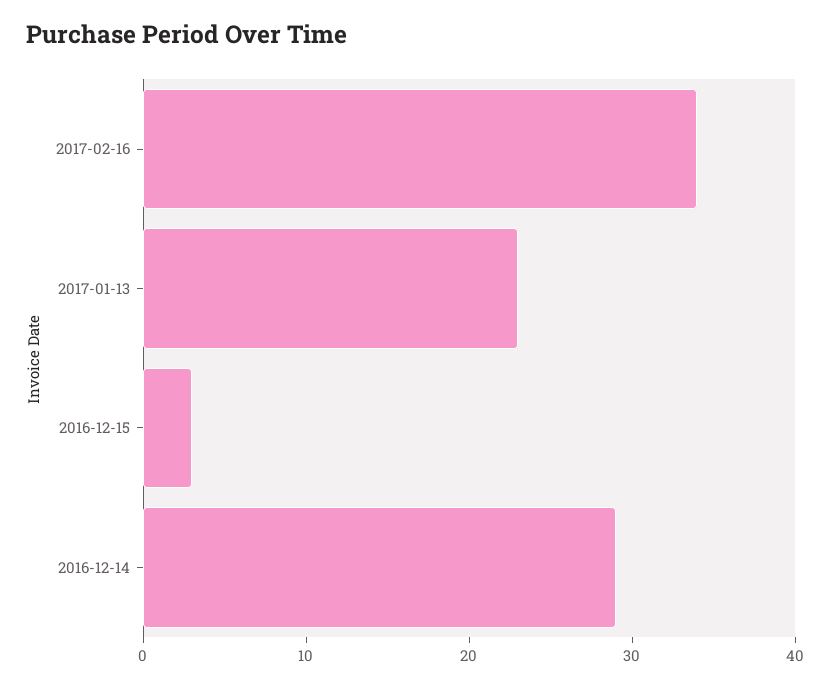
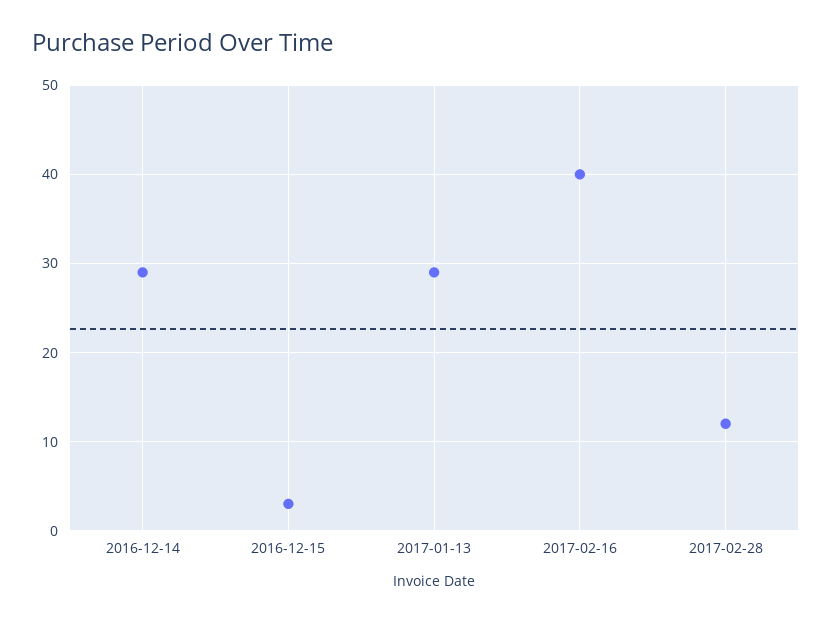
2017-02-16: 34 -> 40
2017-01-13: 23 -> 29
2017-02-28: none -> 12

